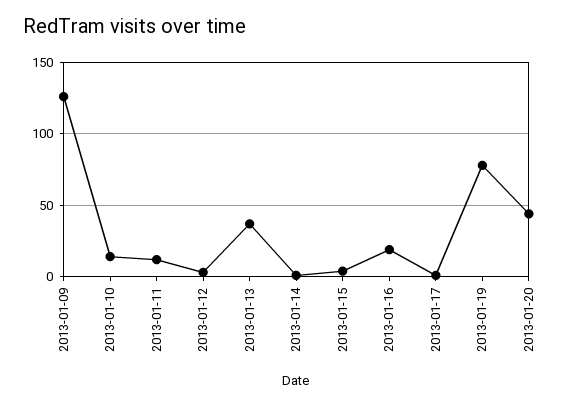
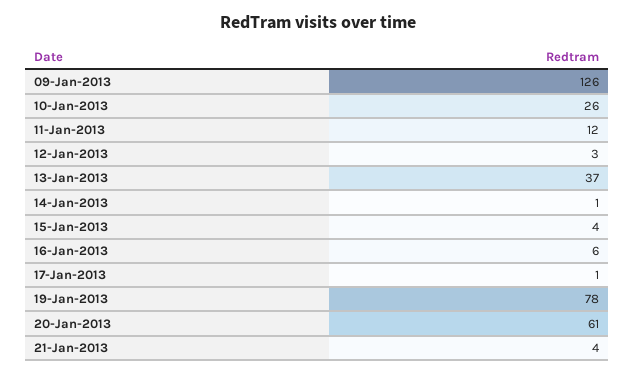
2013-01-10: 15 -> 26
2013-01-16: 20 -> 6
2013-01-20: 45 -> 61
21-Jan-2013: none -> 4

